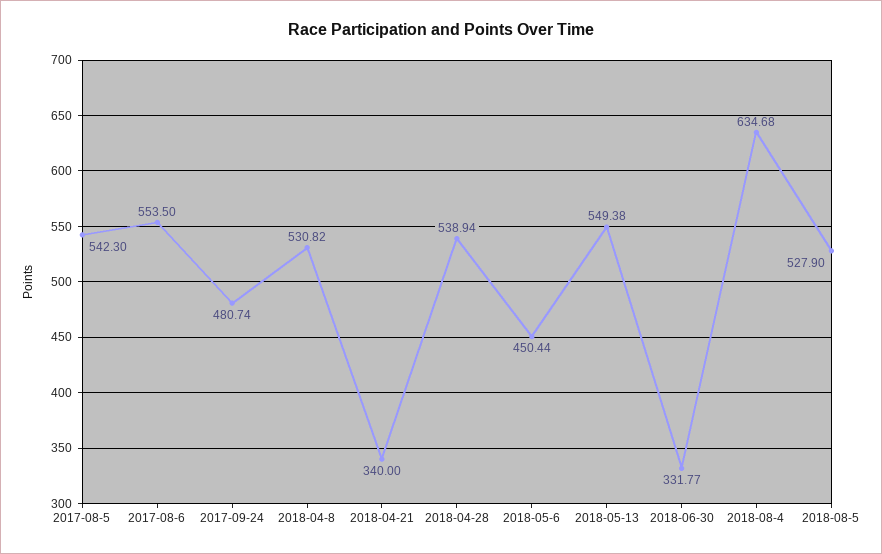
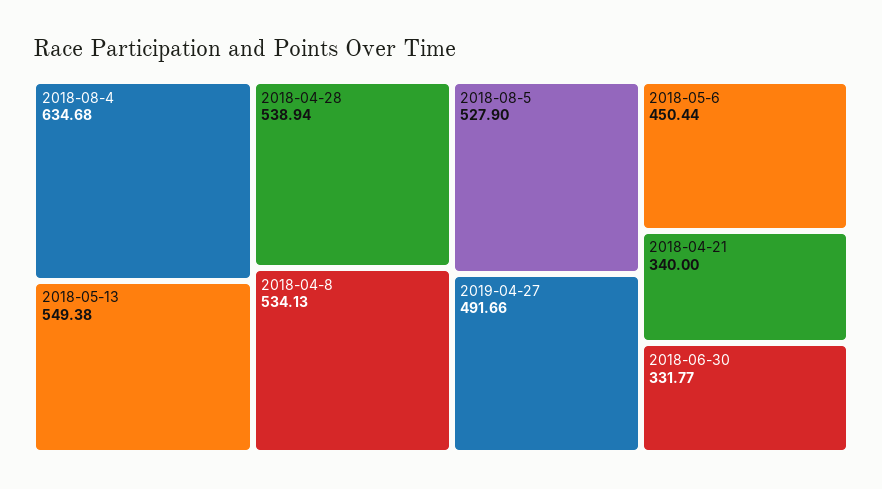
2017-08-5: 542.3 -> none
2017-08-6: 553.5 -> none
2017-09-24: 480.74 -> none
2018-04-8: 530.82 -> 534.13
2019-04-27: none -> 491.66

